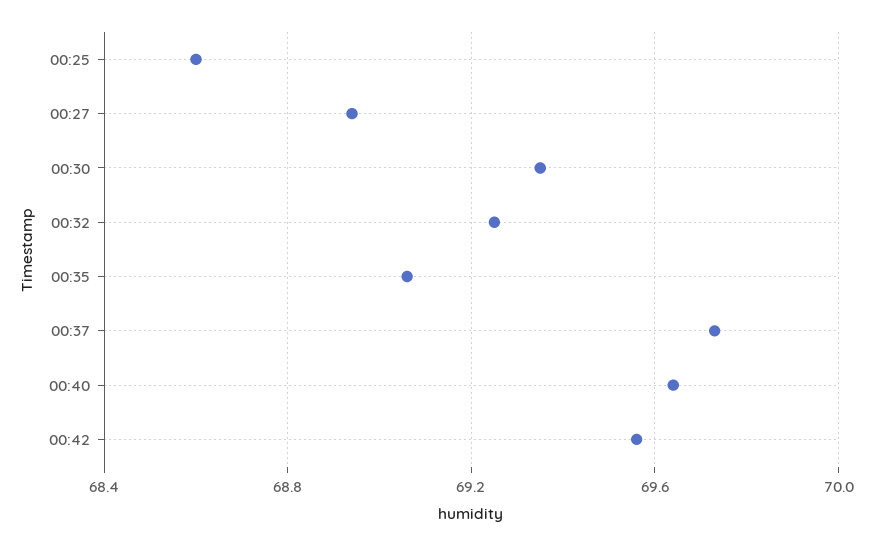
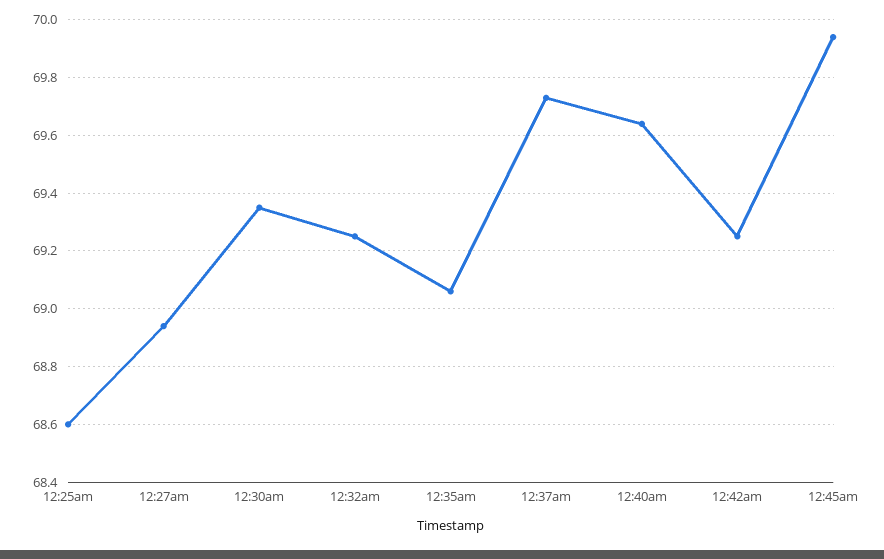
00:42: 69.55 -> 69.25
12:45am: none -> 69.95

